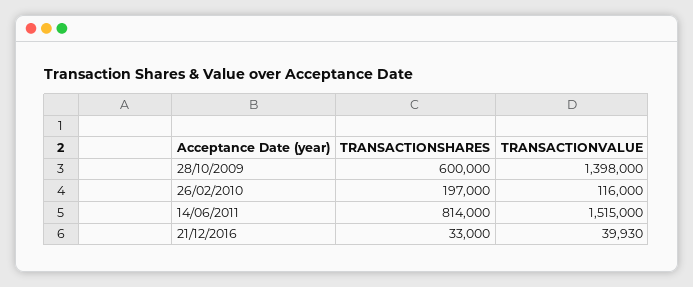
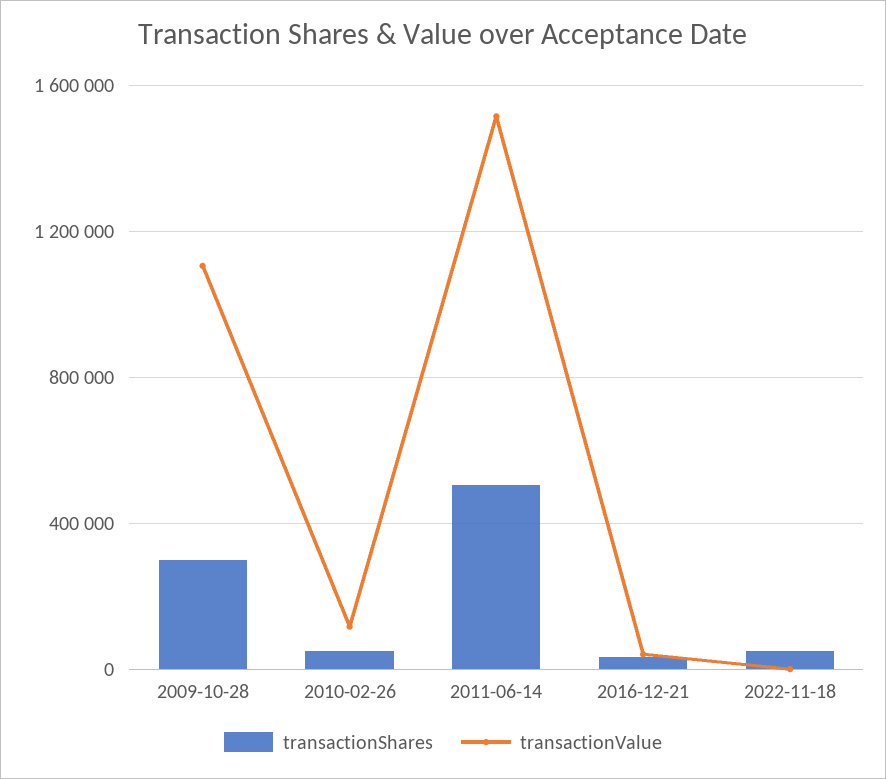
TRANSACTIONSHARES, 28/10/2009: 600000 -> 300000
TRANSACTIONVALUE, 28/10/2009: 1398000 -> 1100000
TRANSACTIONSHARES, 26/02/2010: 197000 -> 50000
TRANSACTIONSHARES, 14/06/2011: 814000 -> 500000
TRANSACTIONSHARES, 2022-11-18: none -> 50000
TRANSACTIONVALUE, 2022-11-18: none -> 0

